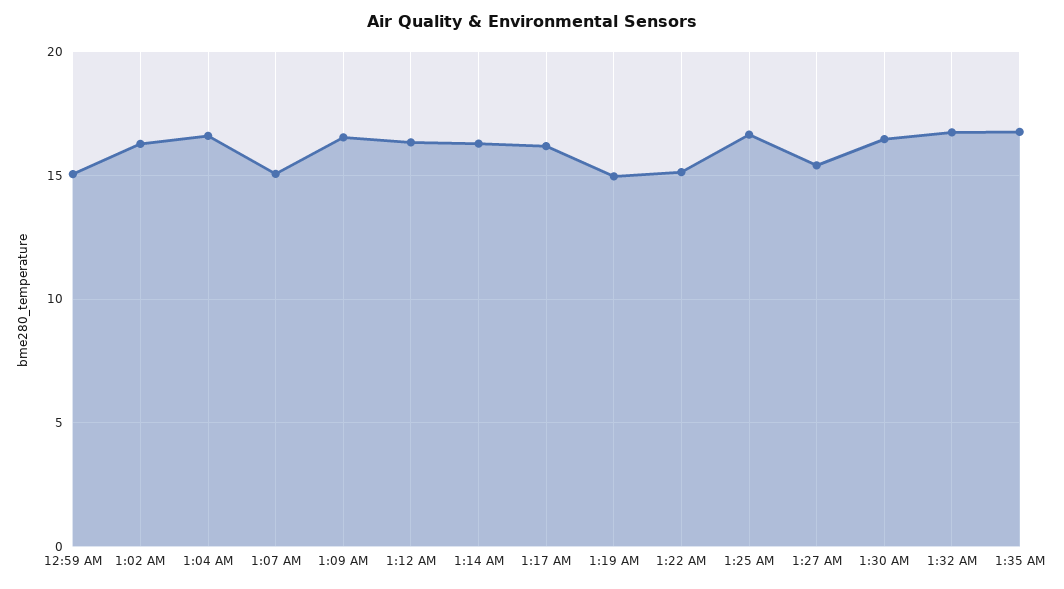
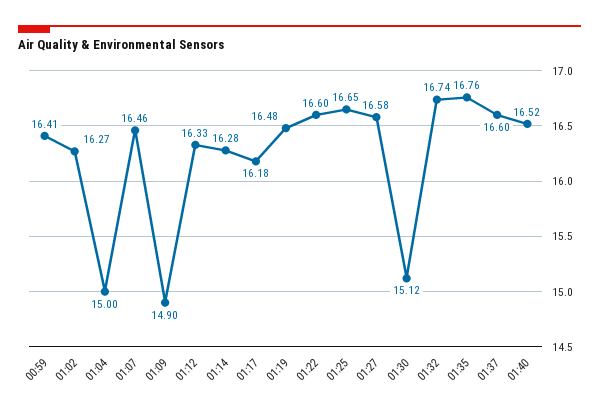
12:59 AM: 15 -> 16.41
1:04 AM: 16.5 -> 15
1:07 AM: 15 -> 16.46
1:09 AM: 16.5 -> 14.9
1:19 AM: 15 -> 16.48
1:22 AM: 15 -> 16.6
1:27 AM: 15.5 -> 16.58
1:30 AM: 16.5 -> 15.12
01:37: none -> 16.6
01:40: none -> 16.52

